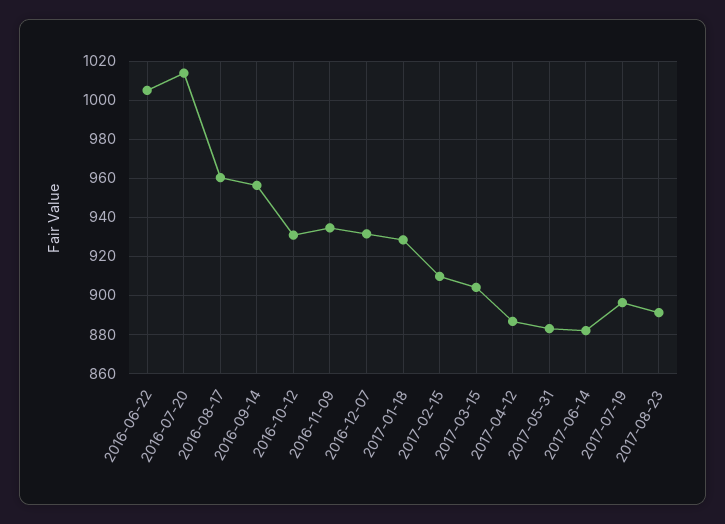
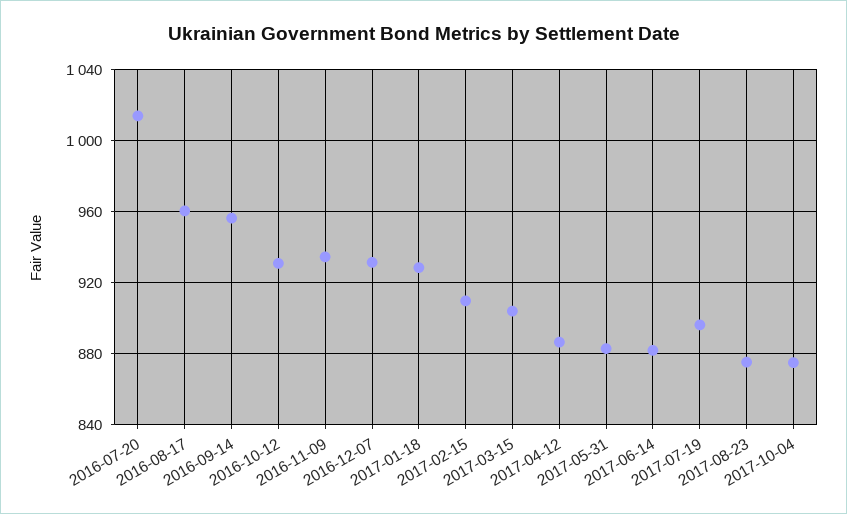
2016-06-22: 1005 -> none
2017-08-23: 890 -> 875
2017-10-04: none -> 875

